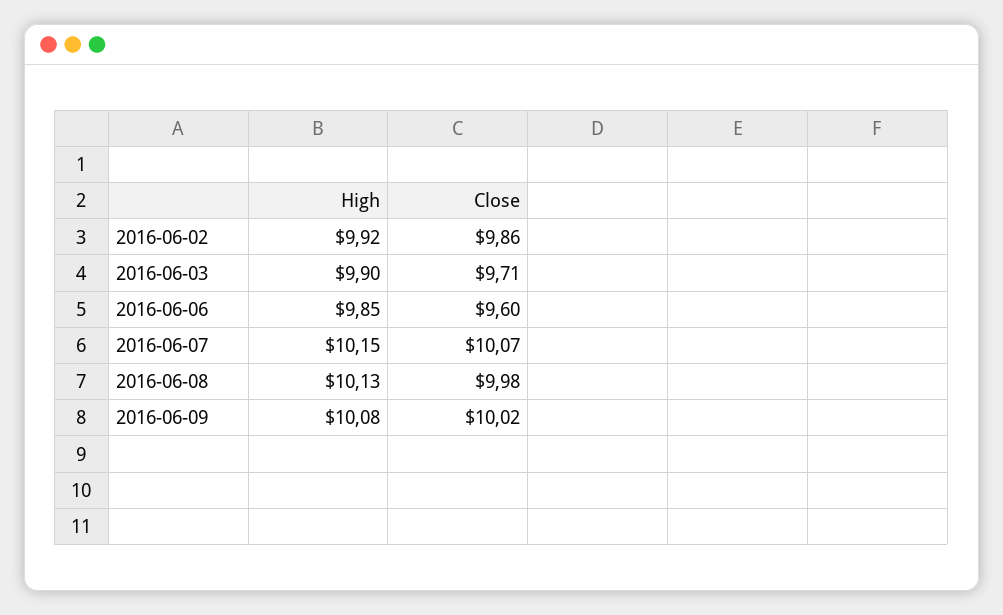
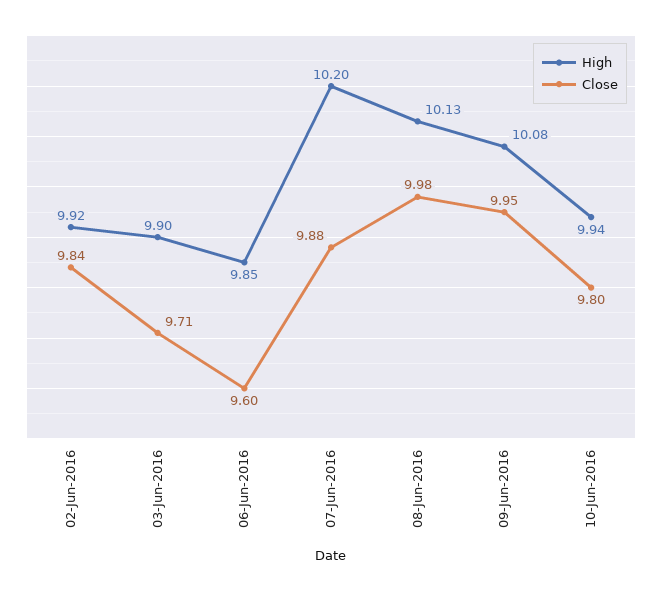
Close, 2016-06-02: 9.86 -> 9.84
High, 2016-06-07: 10.15 -> 10.2
Close, 2016-06-07: 10.07 -> 9.88
Close, 2016-06-09: 10.02 -> 9.95
High, 10-Jun-2016: none -> 9.94
Close, 10-Jun-2016: none -> 9.8

